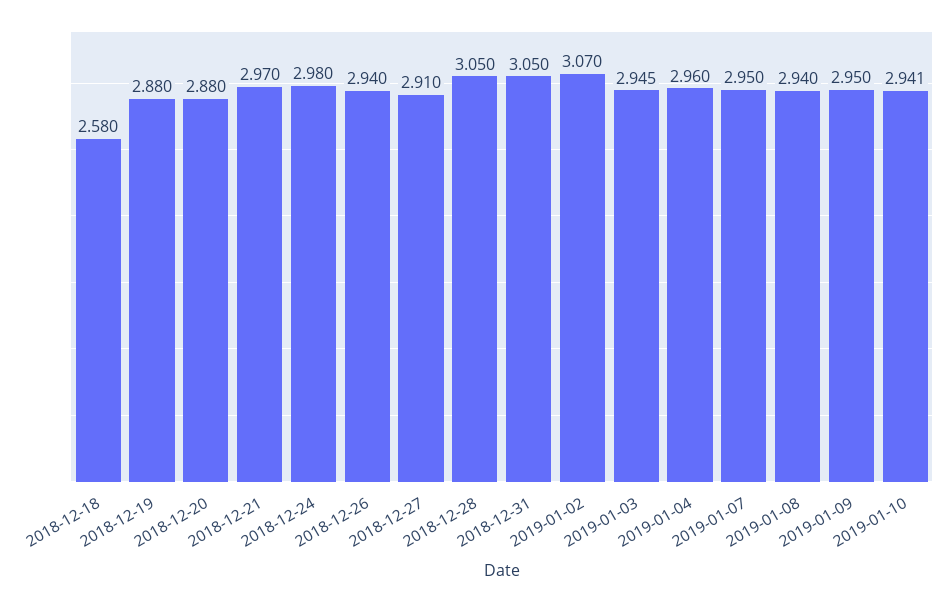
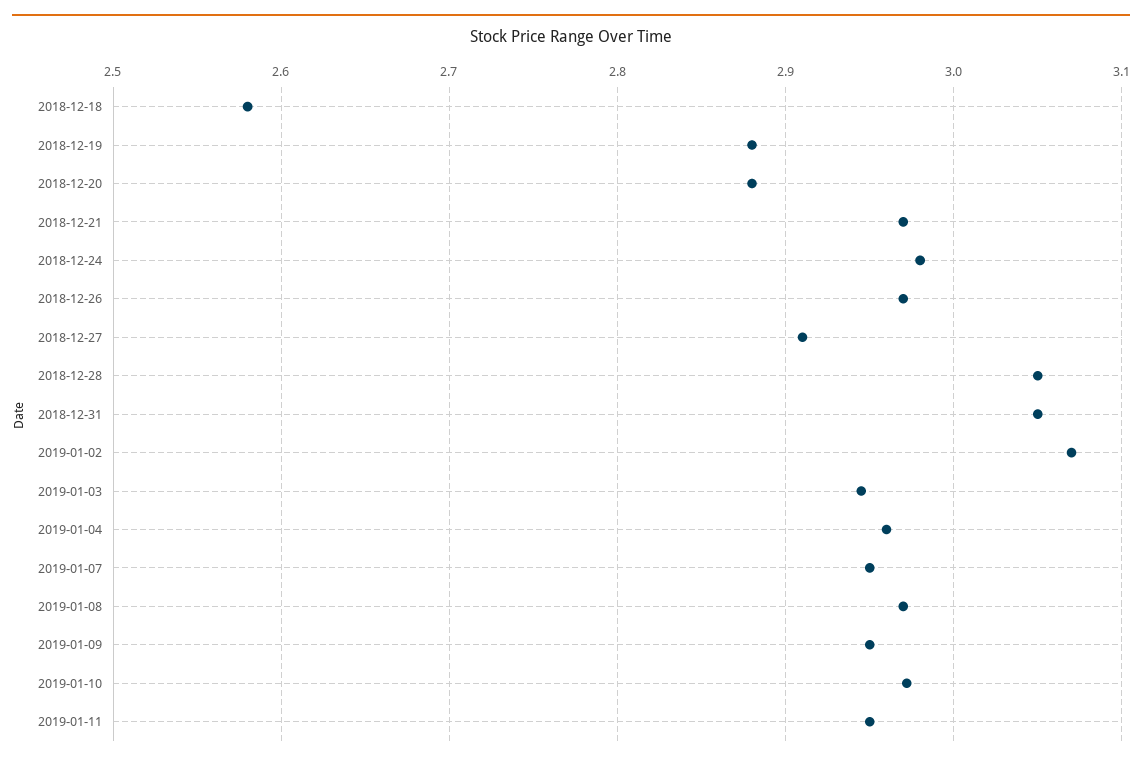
2018-12-26: 2.94 -> 2.97
2019-01-08: 2.94 -> 2.97
2019-01-10: 2.941 -> 2.97
2019-01-11: none -> 2.95

